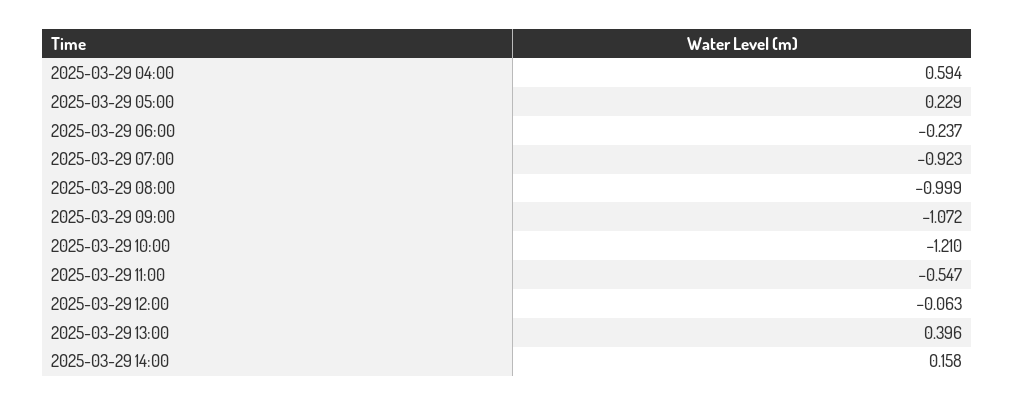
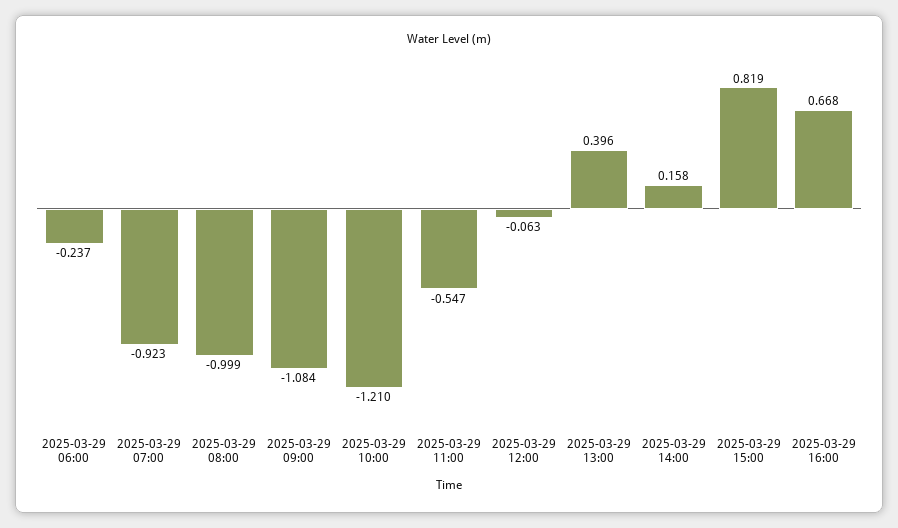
2025-03-29 04:00: 0.594 -> none
2025-03-29 05:00: 0.229 -> none
2025-03-29 09:00: -1.072 -> -1.084
2025-03-29 15:00: none -> 0.819
2025-03-29 16:00: none -> 0.668

